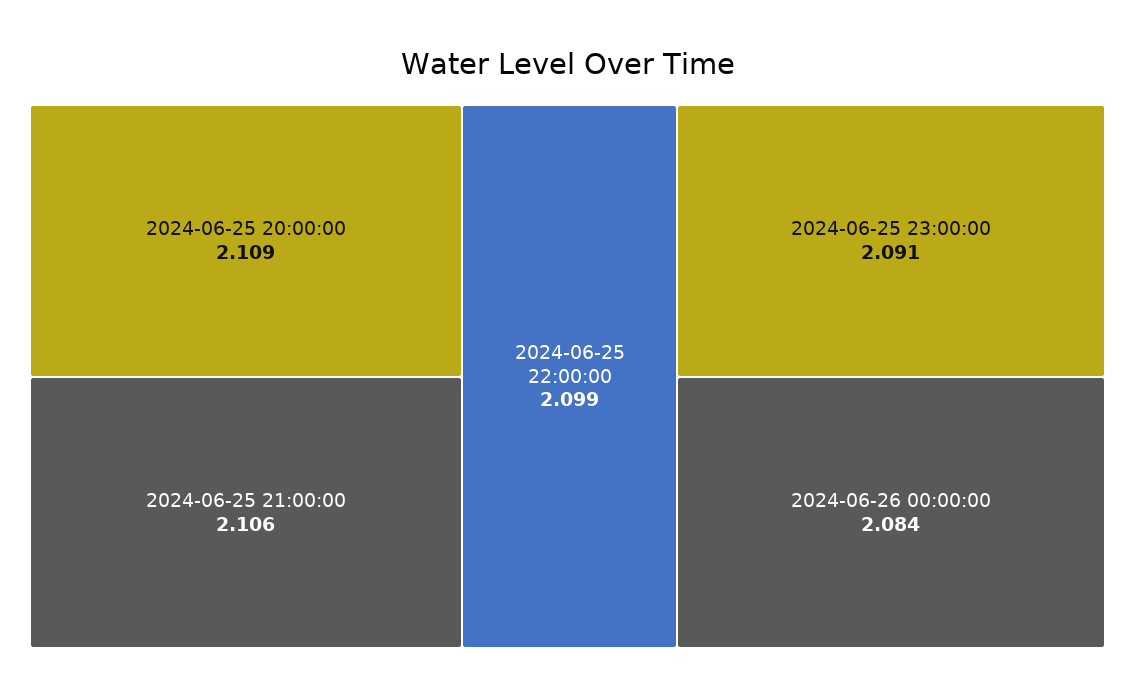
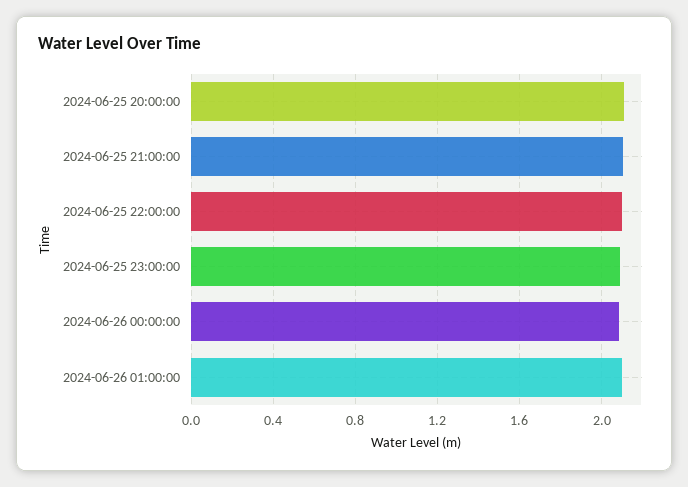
2024-06-26 01:00:00: none -> 2.1

